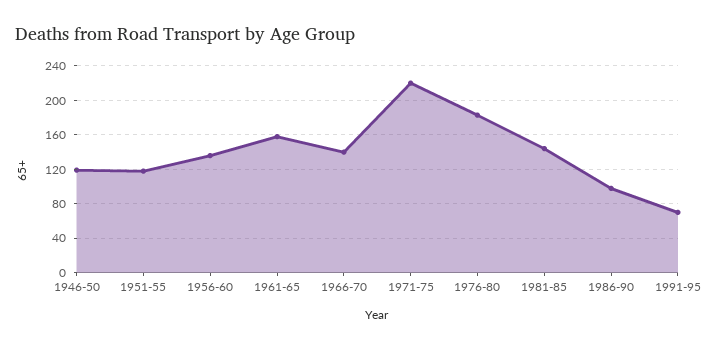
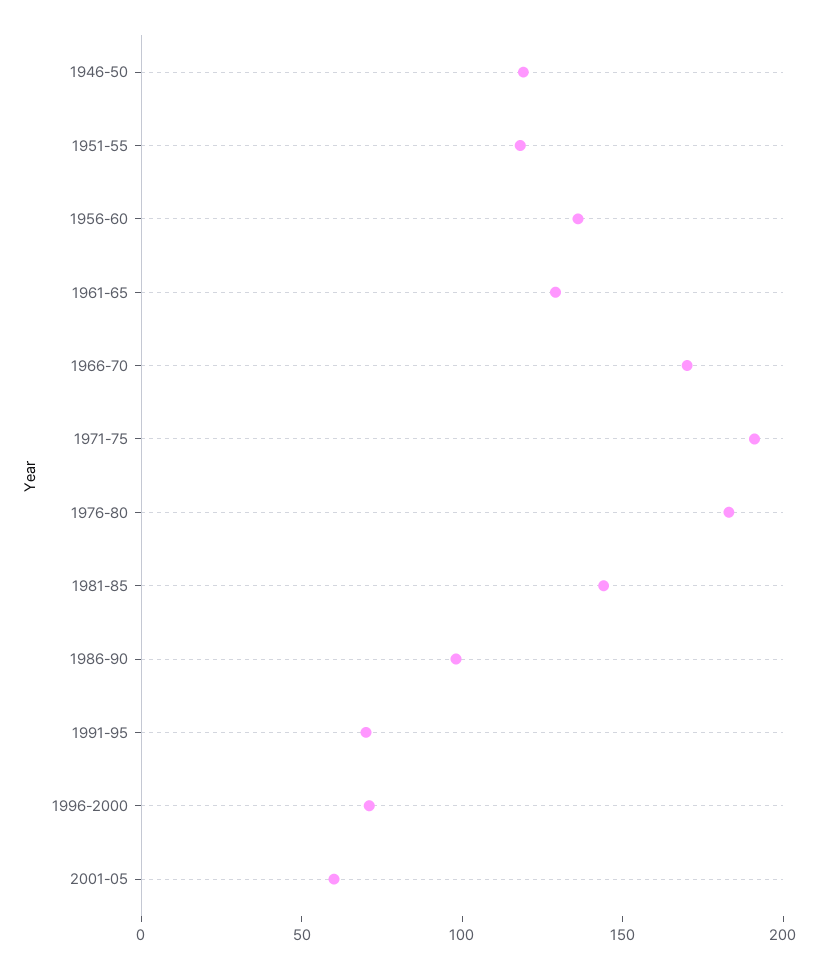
1961-65: 160 -> 130
1966-70: 140 -> 170
1971-75: 220 -> 190
1996-2000: none -> 70
2001-05: none -> 60

